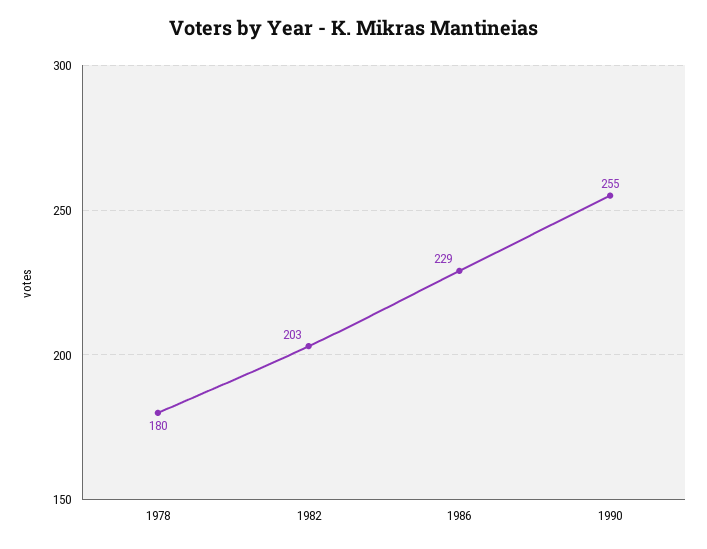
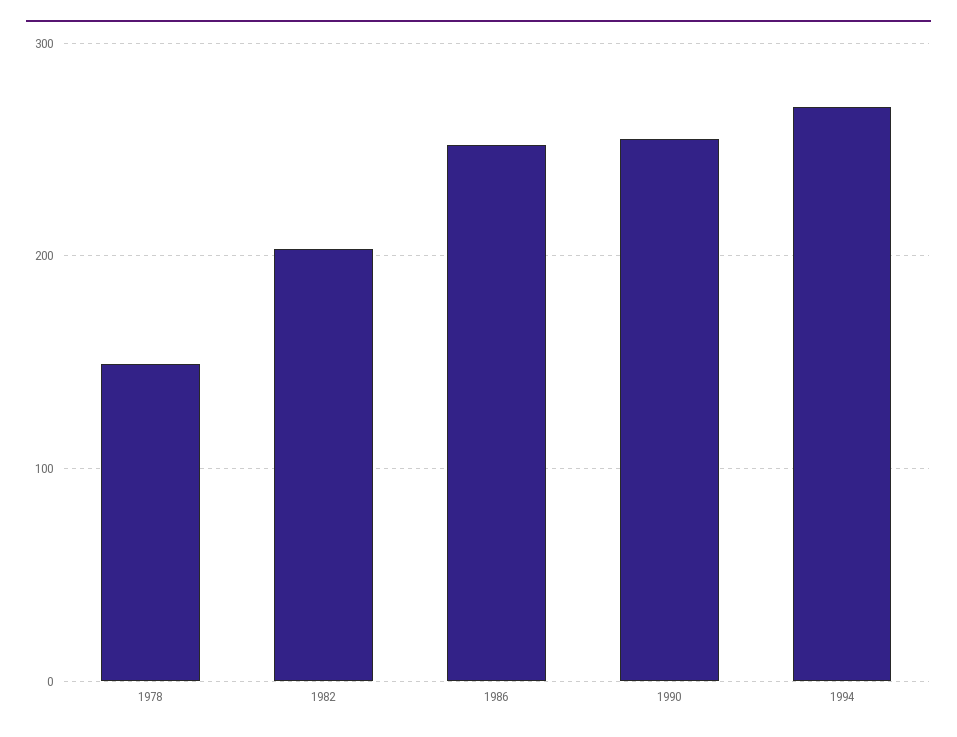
1978: 180 -> 150
1986: 229 -> 250
1994: none -> 270

